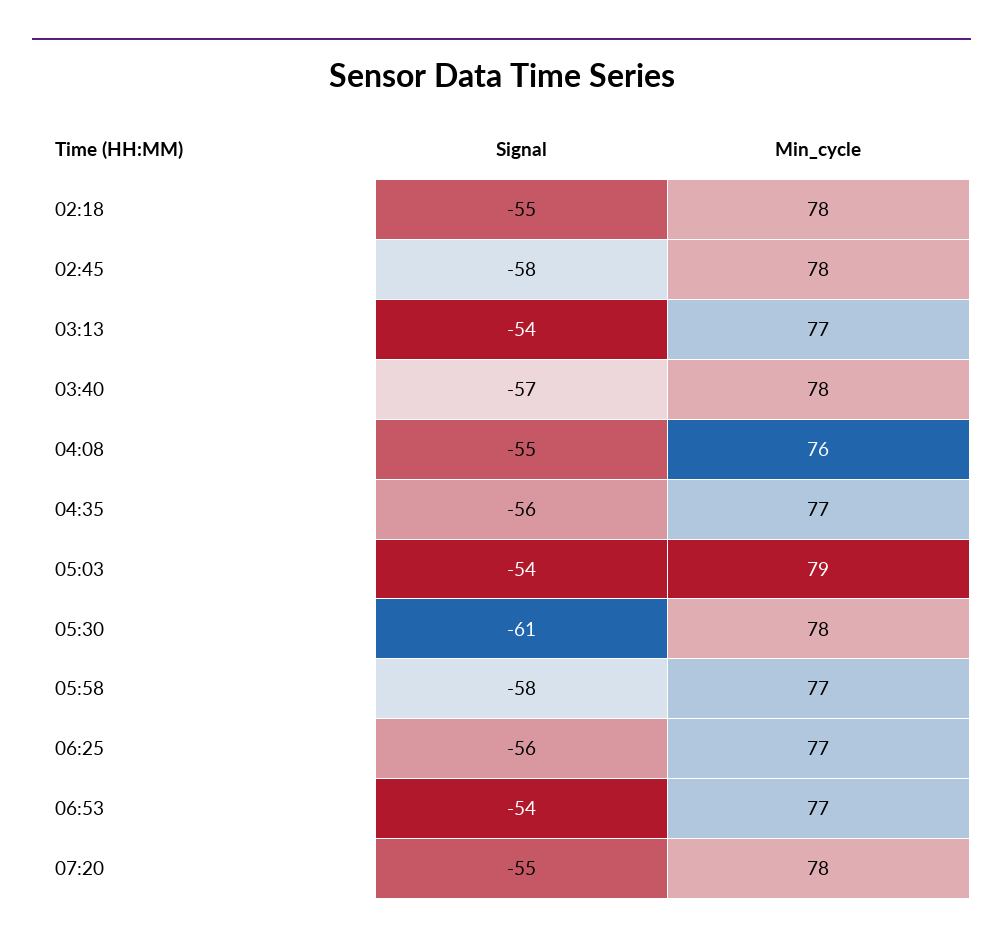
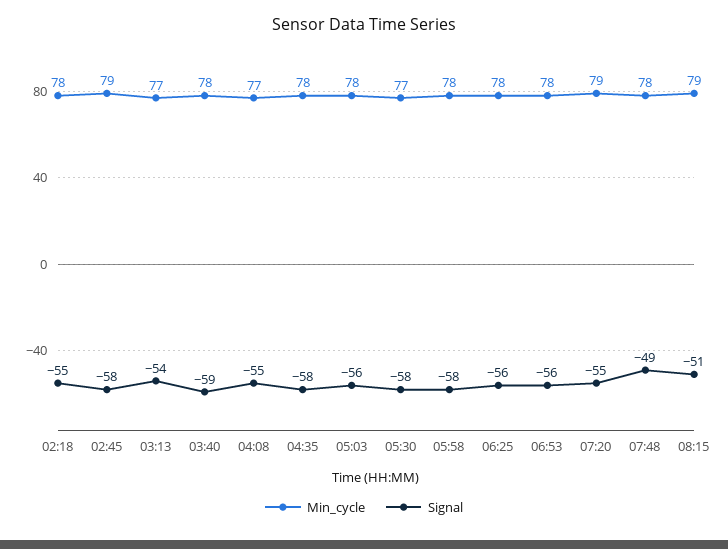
Min_cycle, 02:45: 78 -> 79
Signal, 03:40: -57 -> -59
Min_cycle, 04:08: 76 -> 77
Signal, 04:35: -56 -> -58
Min_cycle, 04:35: 77 -> 78
Signal, 05:03: -54 -> -56
Min_cycle, 05:03: 79 -> 78
Signal, 05:30: -61 -> -58
Min_cycle, 05:30: 78 -> 77
Min_cycle, 05:58: 77 -> 78
Min_cycle, 06:25: 77 -> 78
Signal, 06:53: -54 -> -56
Min_cycle, 06:53: 77 -> 78
Min_cycle, 07:20: 78 -> 79
Min_cycle, 07:48: none -> 78
Signal, 07:48: none -> -49
Min_cycle, 08:15: none -> 79
Signal, 08:15: none -> -51

